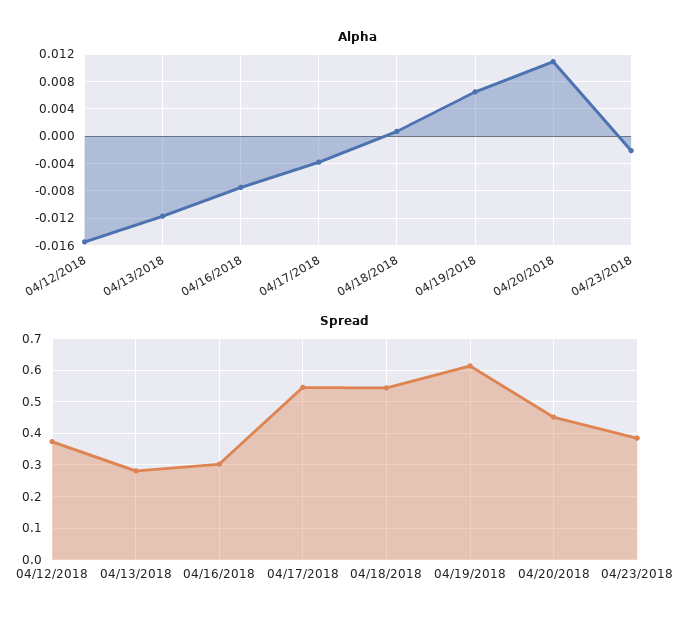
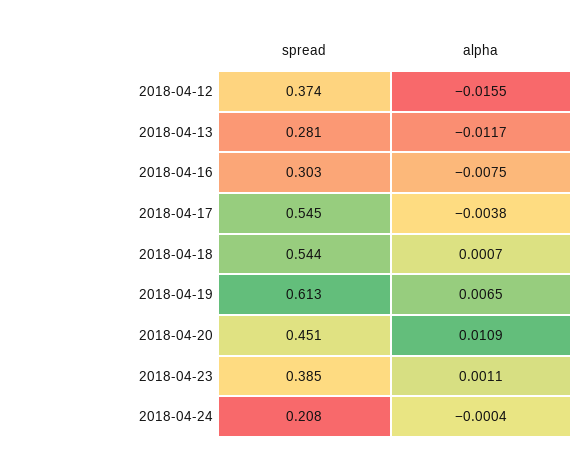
Alpha, 04/23/2018: -0.002 -> 0.0011
Spread, 2018-04-24: none -> 0.208
Alpha, 2018-04-24: none -> -0.0004

